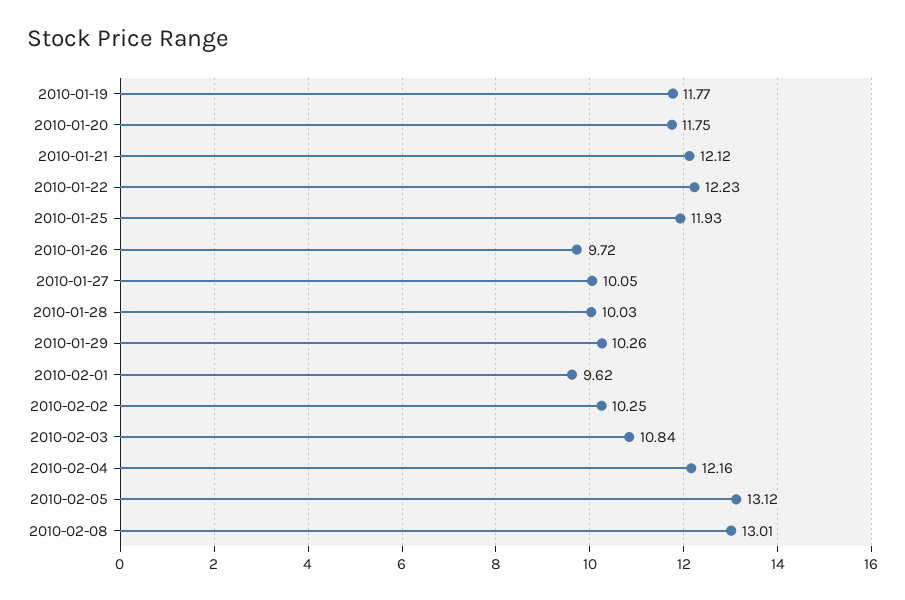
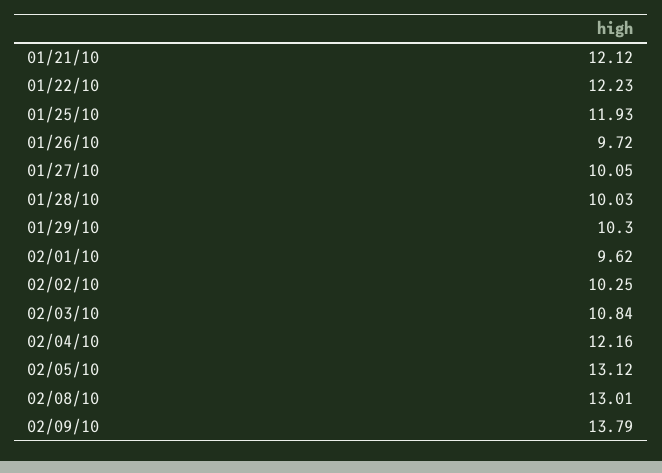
2010-01-19: 11.77 -> none
2010-01-20: 11.75 -> none
2010-01-29: 10.26 -> 10.3
02/09/10: none -> 13.79

